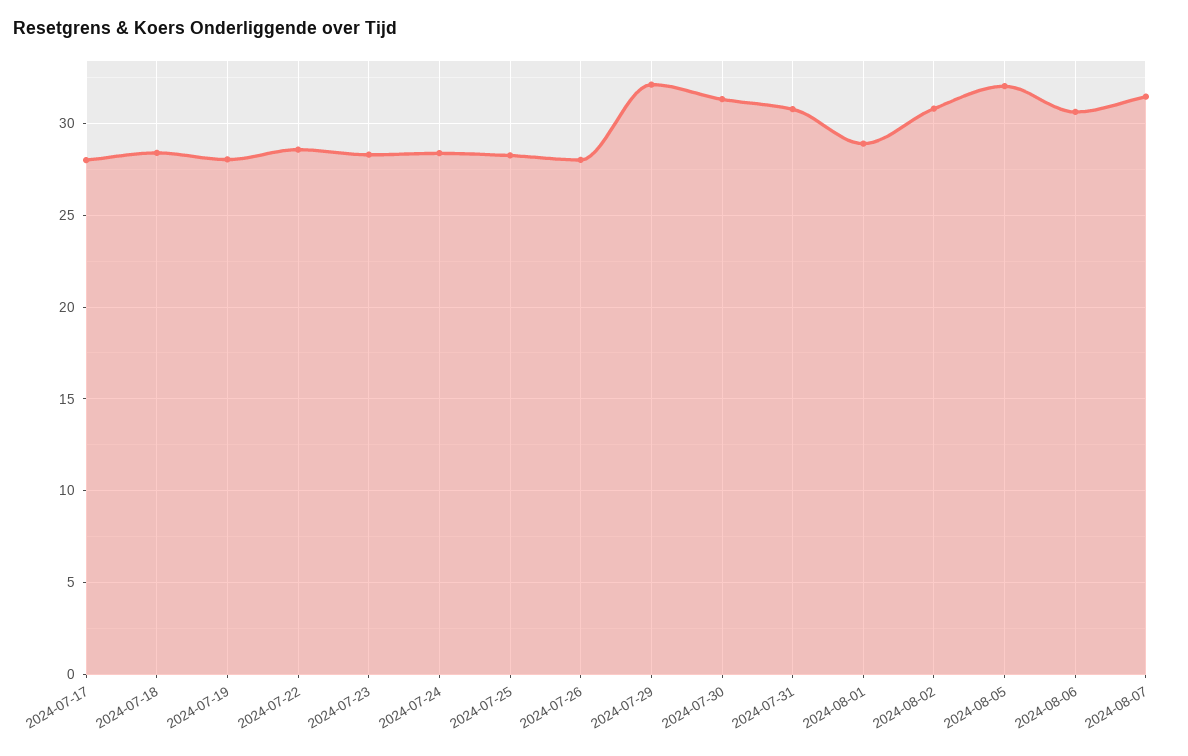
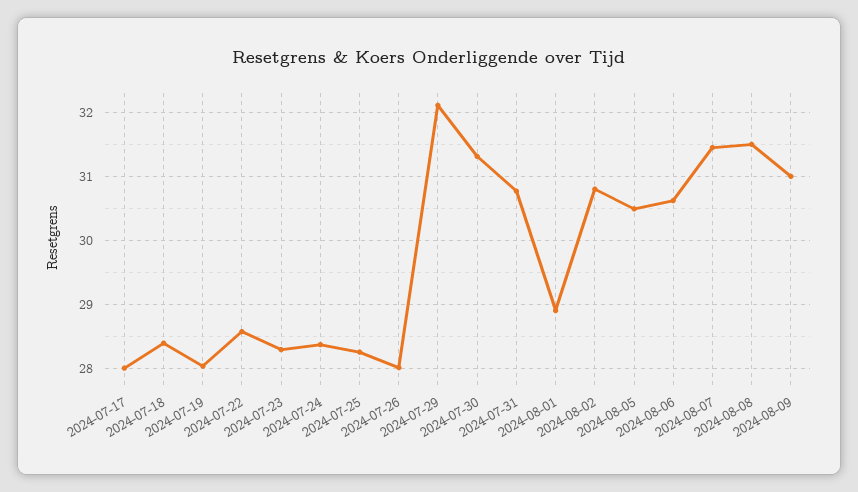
2024-08-05: 32 -> 30.5
2024-08-08: none -> 31.5
2024-08-09: none -> 31

